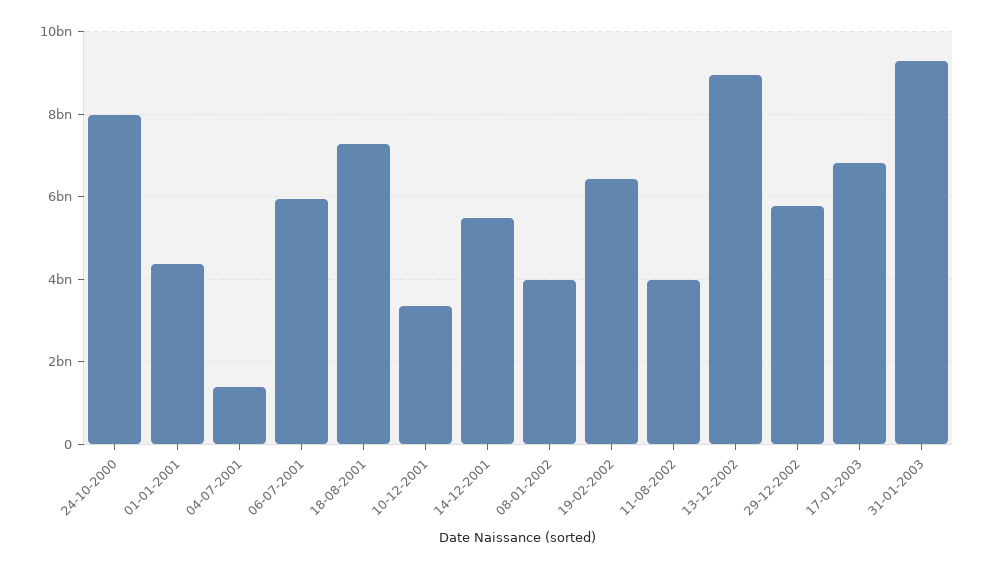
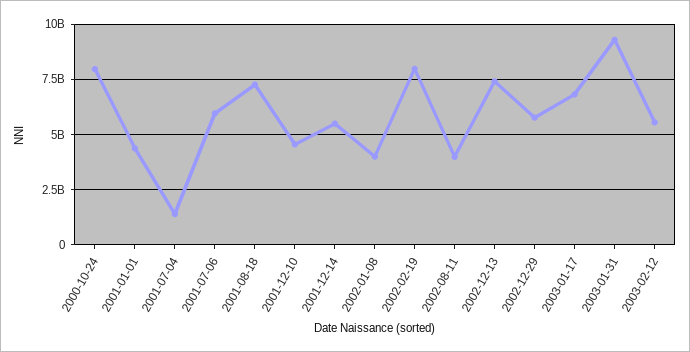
10-12-2001: 3400000000 -> 4500000000
19-02-2002: 6400000000 -> 8000000000
13-12-2002: 9000000000 -> 7500000000
2003-02-12: none -> 5500000000

